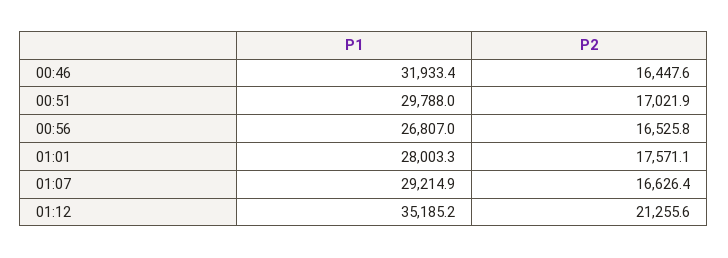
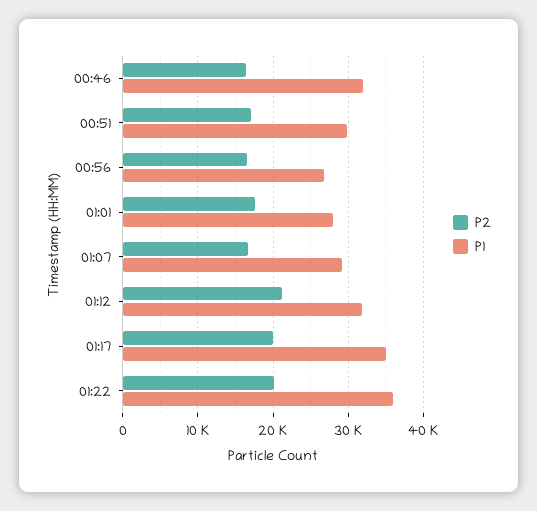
P1, 01:12: 35185.2 -> 32000
P2, 01:17: none -> 20000
P1, 01:17: none -> 35000
P2, 01:22: none -> 20000
P1, 01:22: none -> 36000

